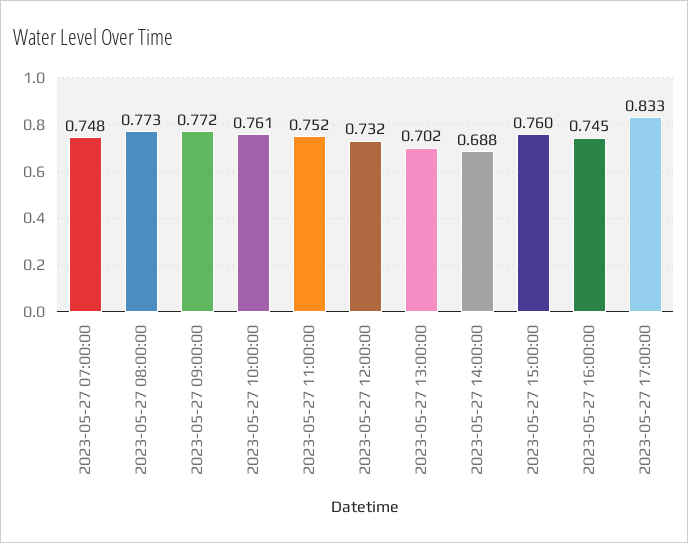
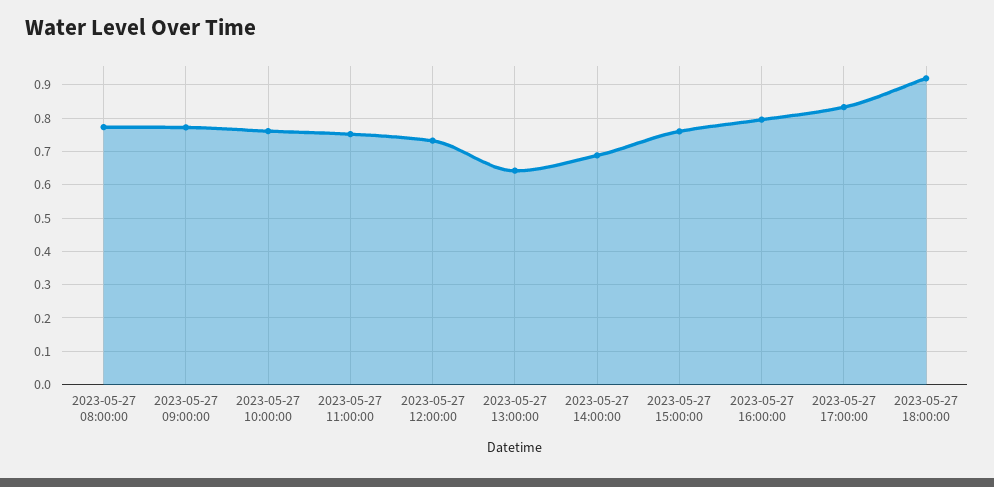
2023-05-27 07:00:00: 0.748 -> none
2023-05-27 13:00:00: 0.702 -> 0.64
2023-05-27 16:00:00: 0.745 -> 0.8
2023-05-27 18:00:00: none -> 0.92

